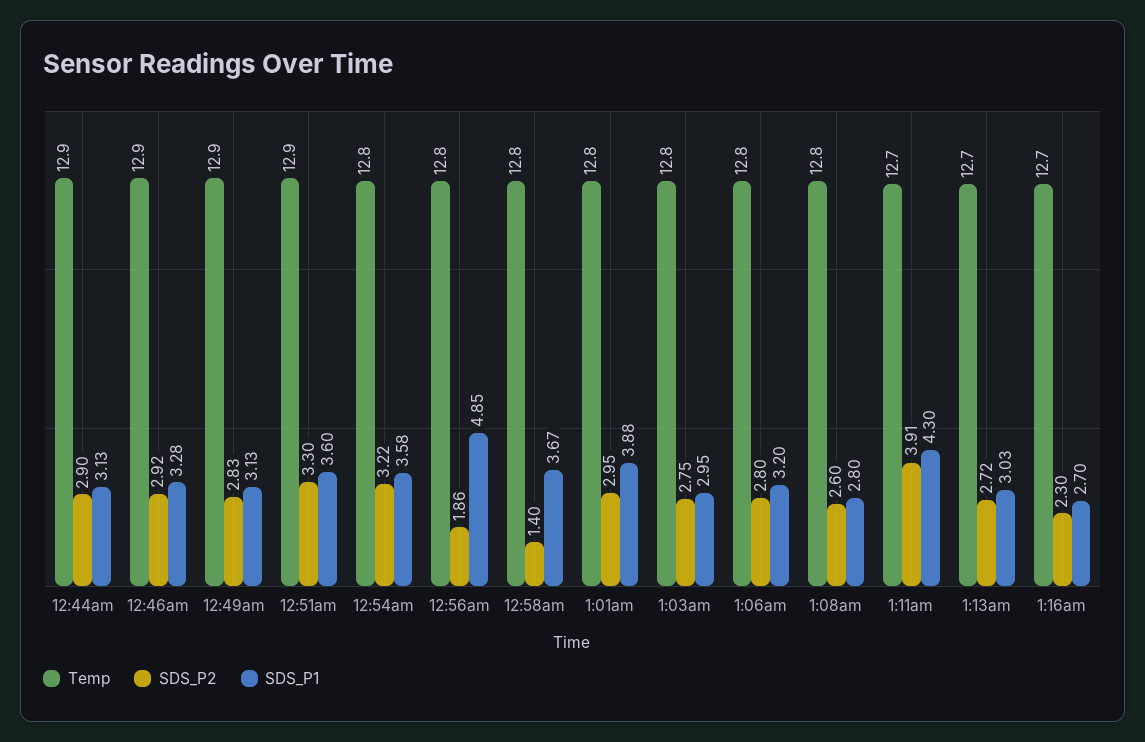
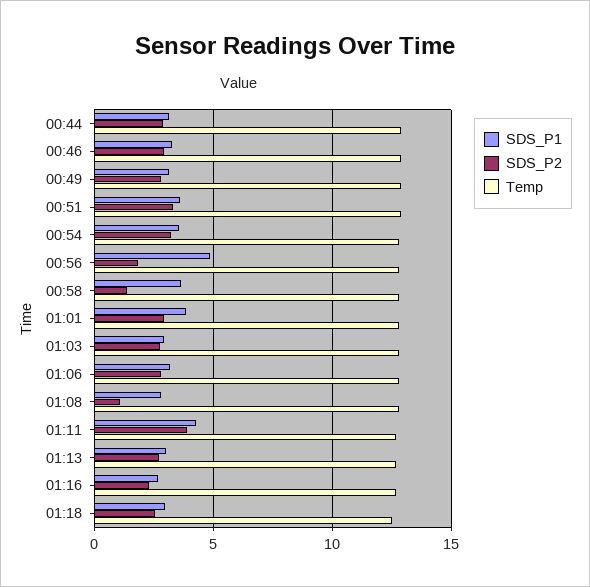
SDS_P2, 1:08am: 2.6 -> 1
SDS_P1, 01:18: none -> 3
SDS_P2, 01:18: none -> 2.5
Temp, 01:18: none -> 12.5

